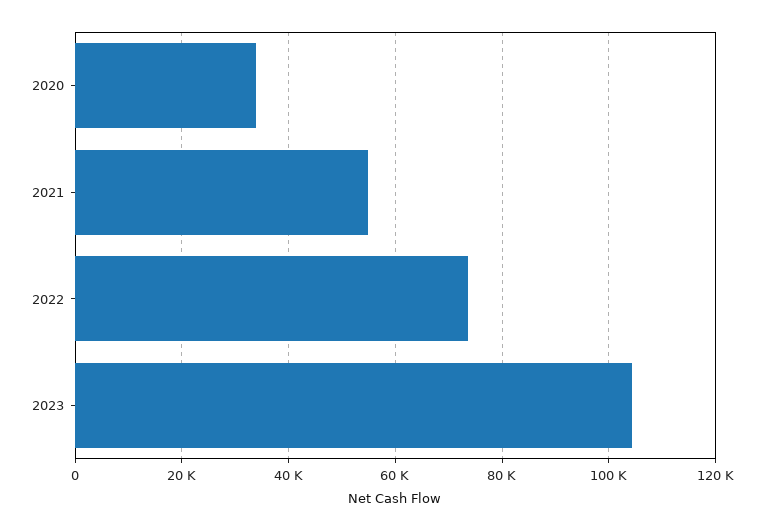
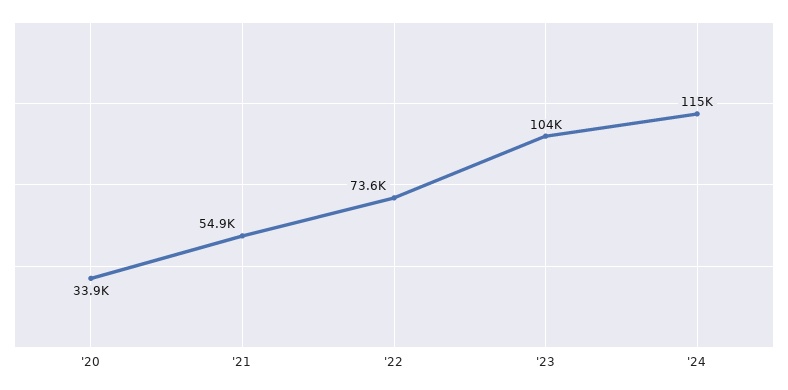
'24: none -> 115000

